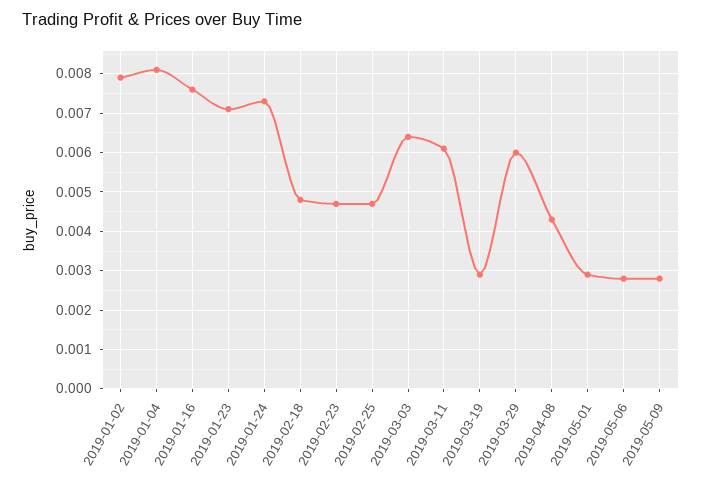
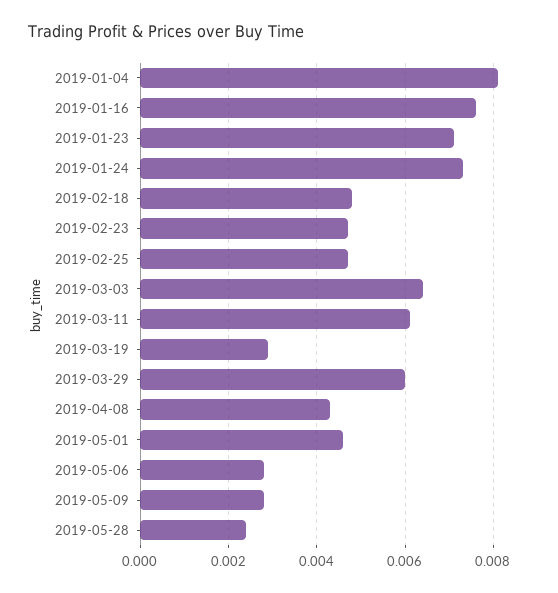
2019-01-02: 0.008 -> none
2019-05-01: 0.003 -> 0.0045
2019-05-28: none -> 0.0025

